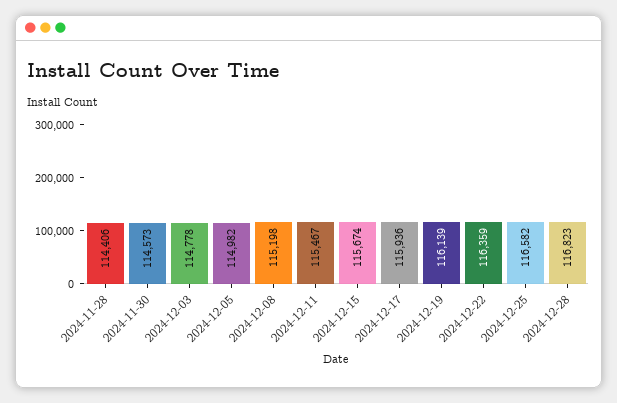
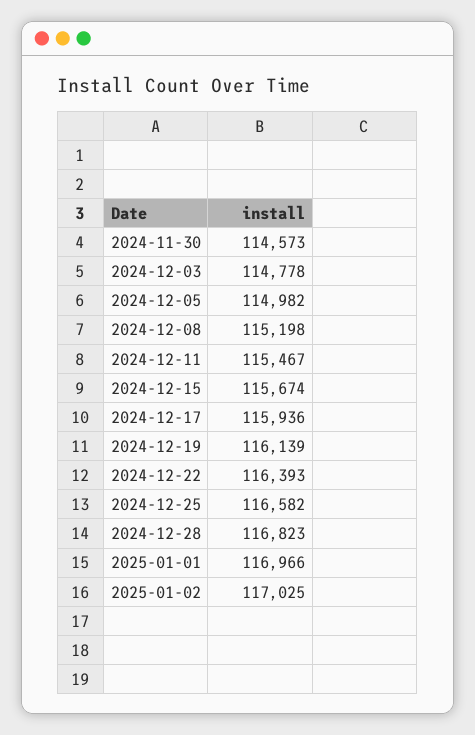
2024-11-28: 114406 -> none
2024-12-22: 116359 -> 116393
2025-01-01: none -> 116966
2025-01-02: none -> 117025

